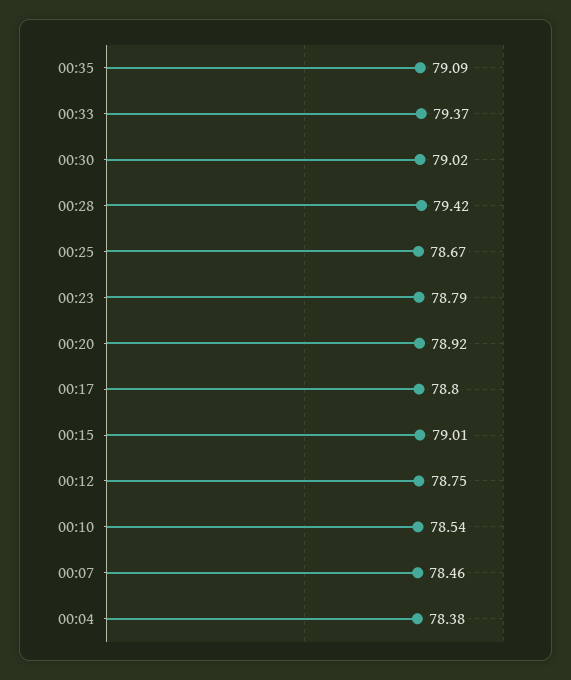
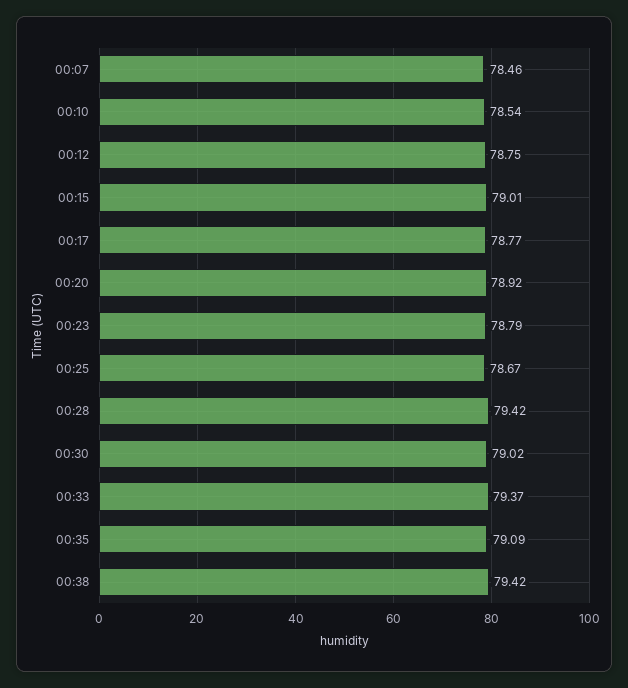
00:17: 78.8 -> 78.77
00:04: 78.38 -> none
00:38: none -> 79.42

